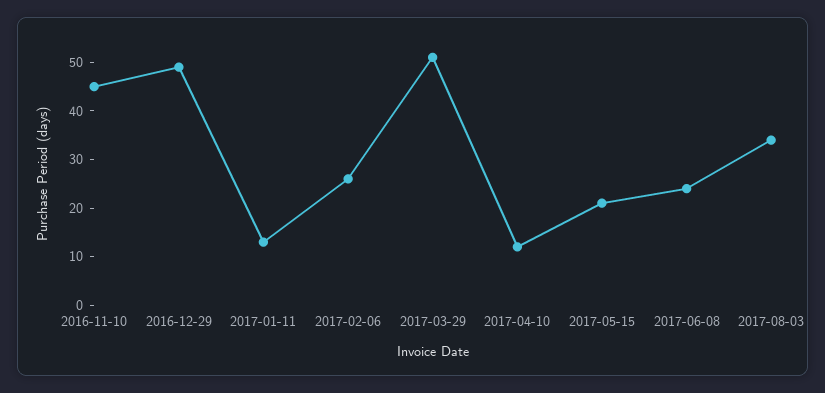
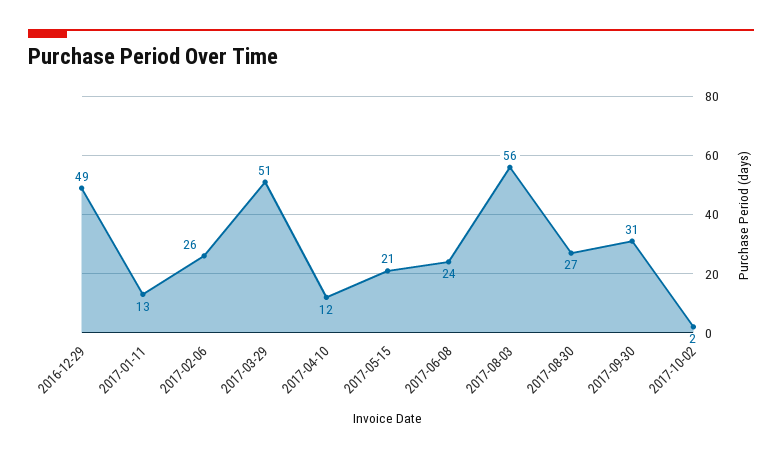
2016-11-10: 45 -> none
2017-08-03: 35 -> 56
2017-08-30: none -> 27
2017-09-30: none -> 31
2017-10-02: none -> 2

